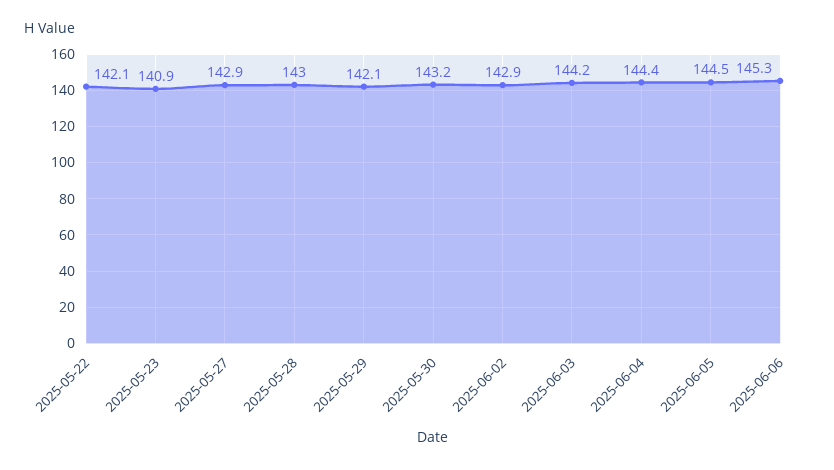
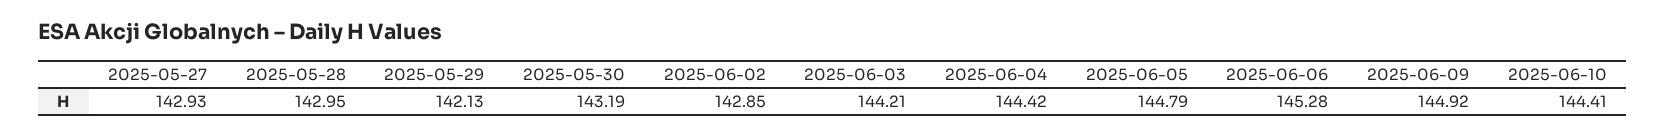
2025-05-22: 142.1 -> none
2025-05-23: 140.9 -> none
2025-06-05: 144.5 -> 144.79
2025-06-09: none -> 144.92
2025-06-10: none -> 144.41

